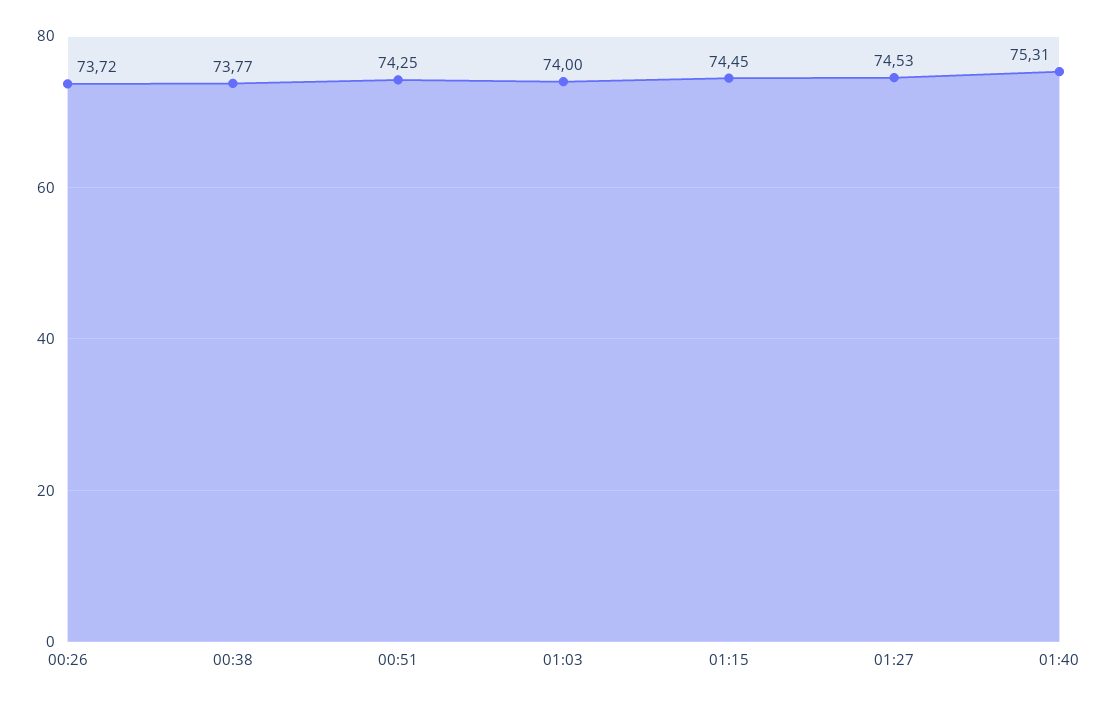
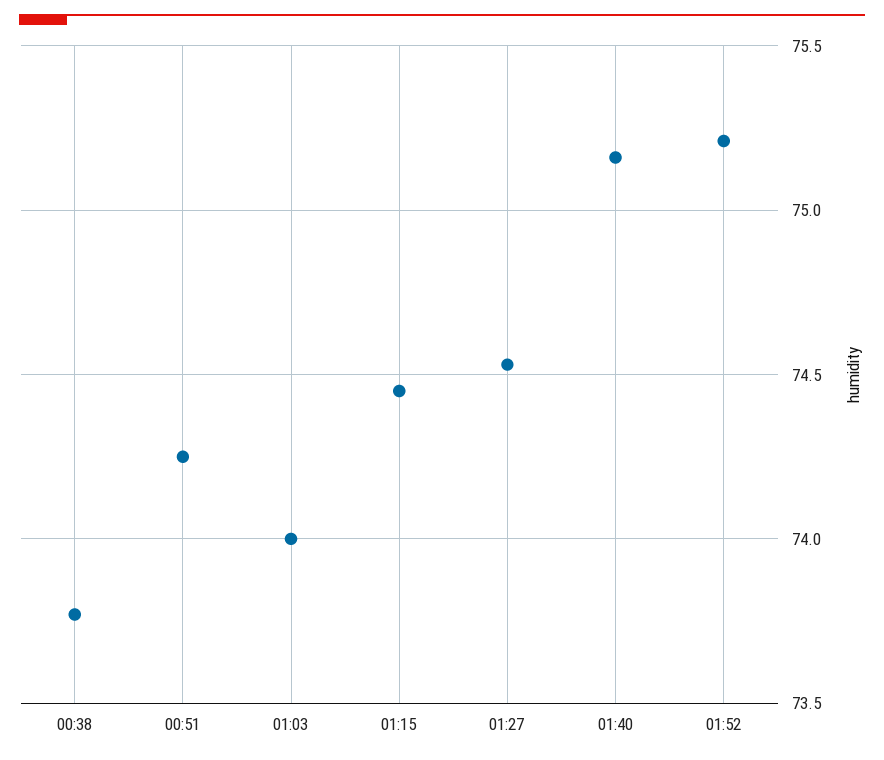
00:26: 73.72 -> none
01:40: 75.31 -> 75.15
01:52: none -> 75.2

